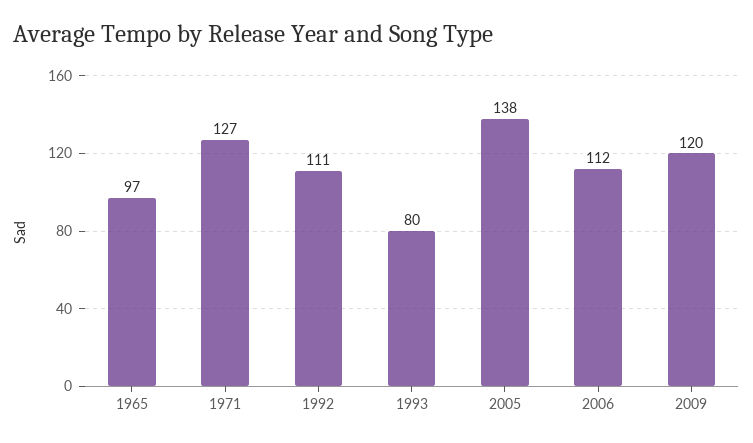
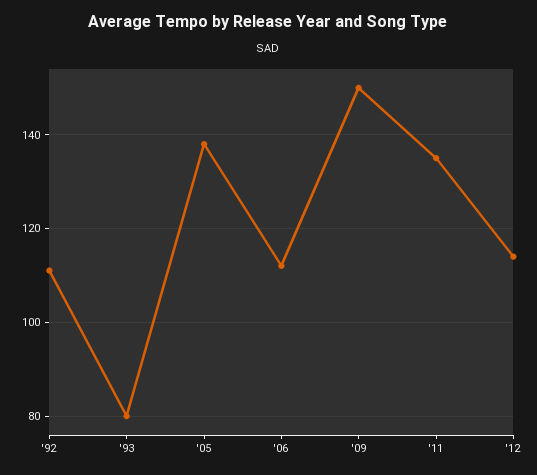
1965: 97 -> none
1971: 127 -> none
2009: 120 -> 150
'11: none -> 135
'12: none -> 115

